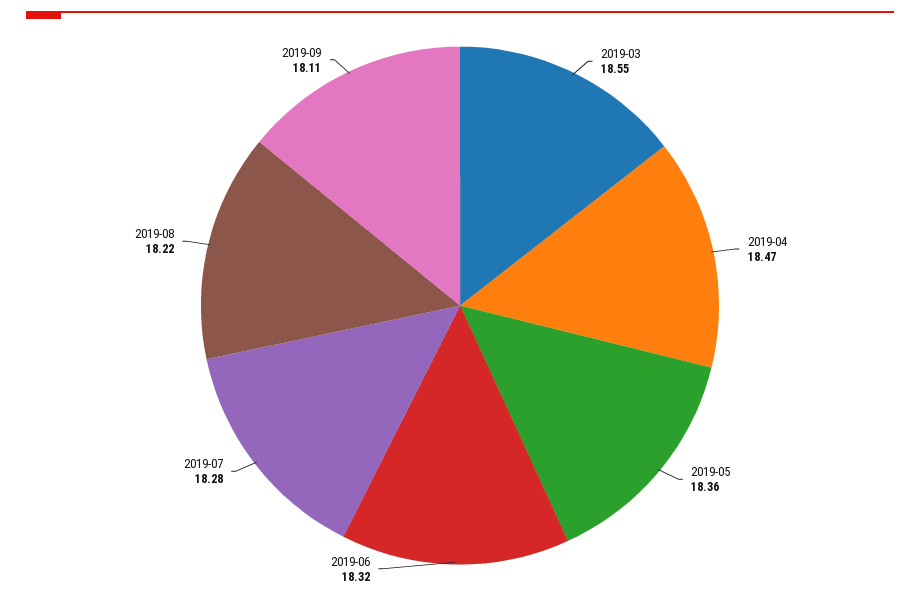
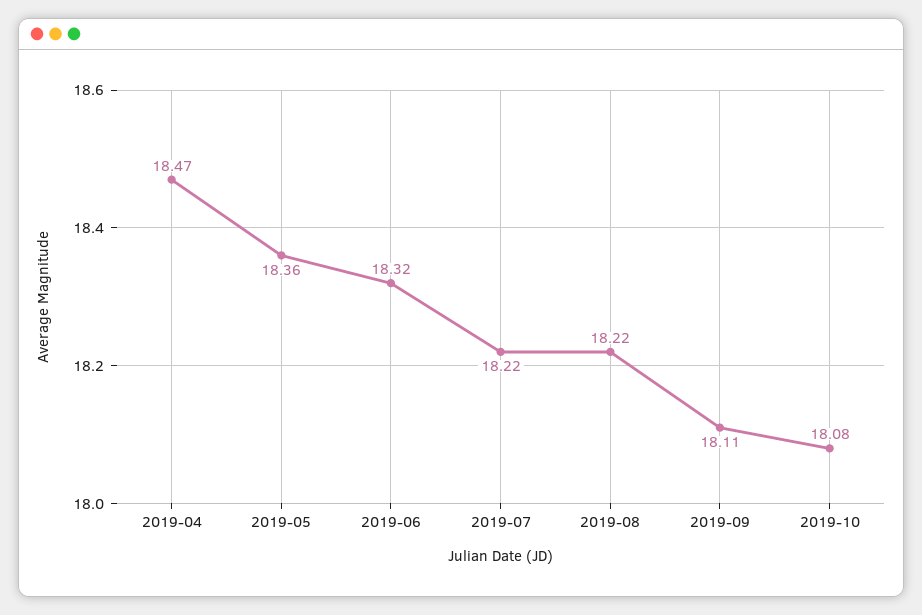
2019-03: 18.55 -> none
2019-07: 18.28 -> 18.22
2019-10: none -> 18.08

